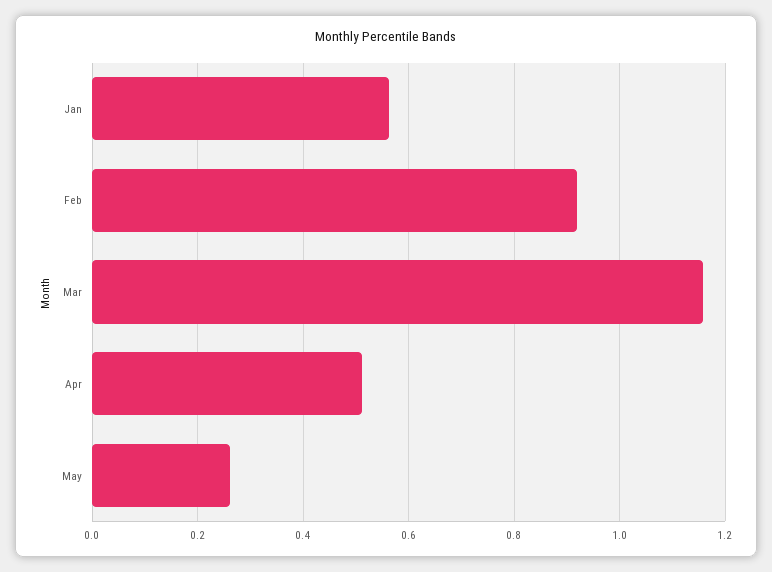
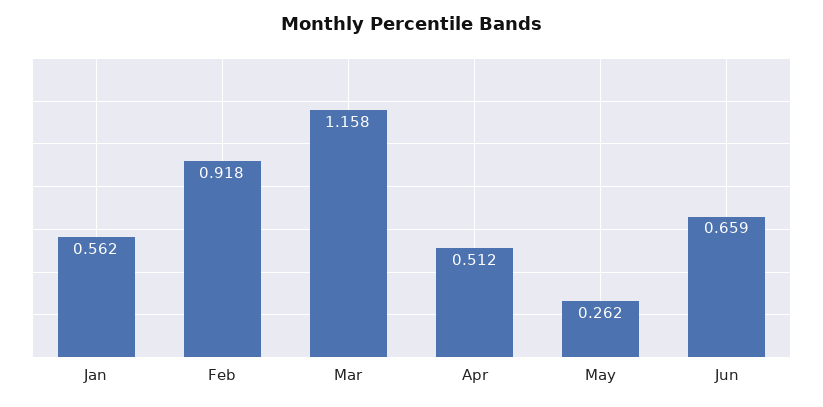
Jun: none -> 0.659

